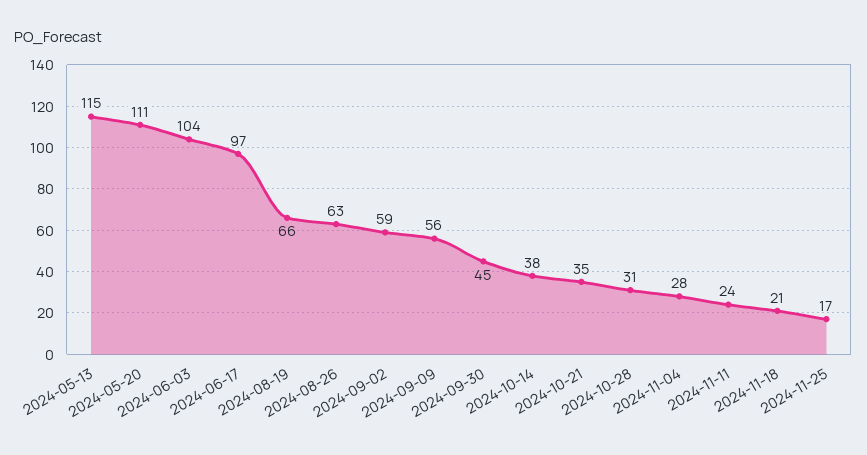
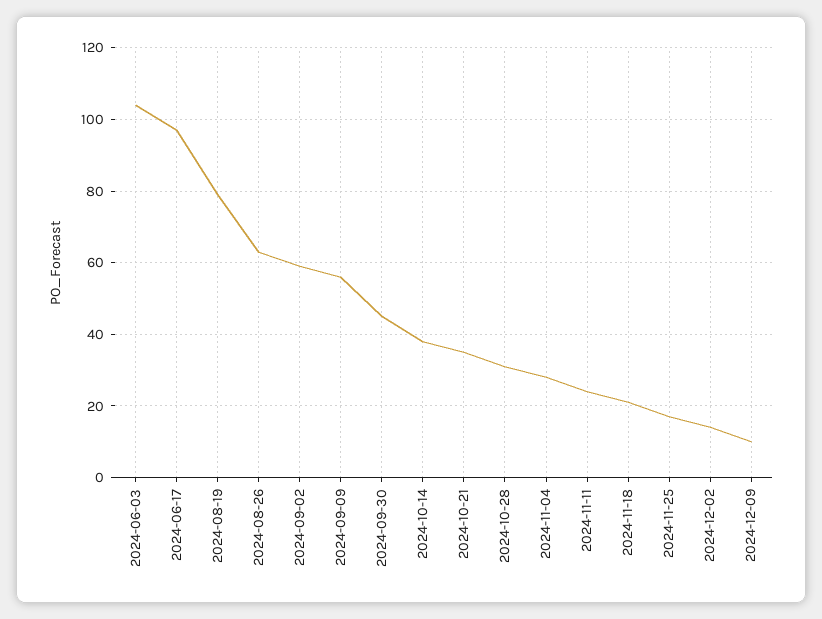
2024-05-13: 115 -> none
2024-05-20: 111 -> none
2024-08-19: 66 -> 80
2024-12-02: none -> 15
2024-12-09: none -> 10

